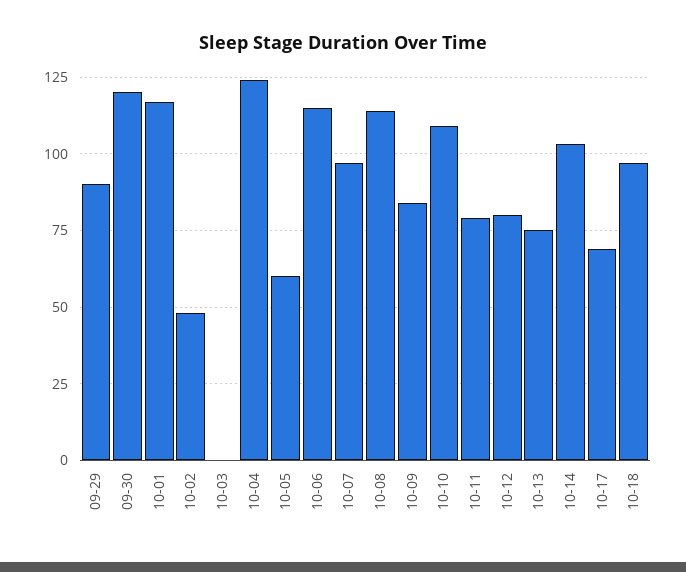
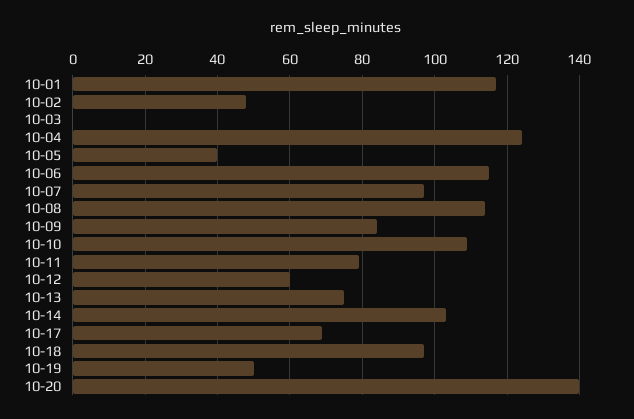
09-29: 90 -> none
09-30: 120 -> none
10-05: 60 -> 40
10-12: 80 -> 60
10-19: none -> 50
10-20: none -> 140

